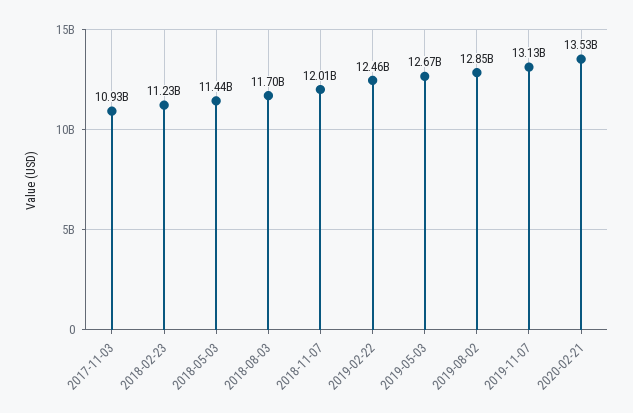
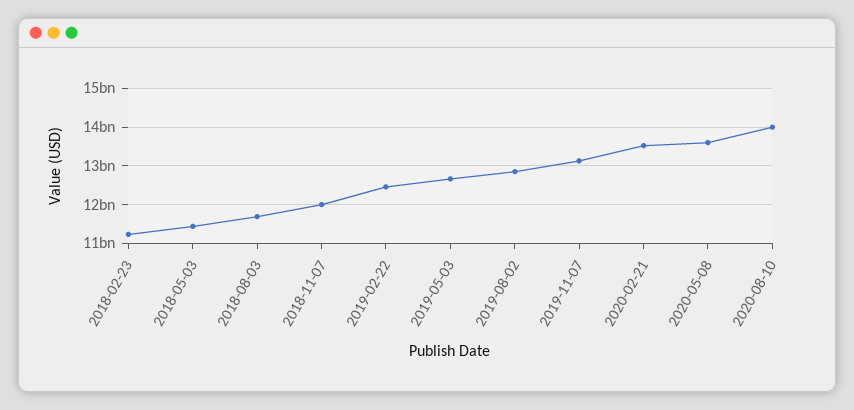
2017-11-03: 10930000000 -> none
2020-05-08: none -> 13600000000
2020-08-10: none -> 14000000000

